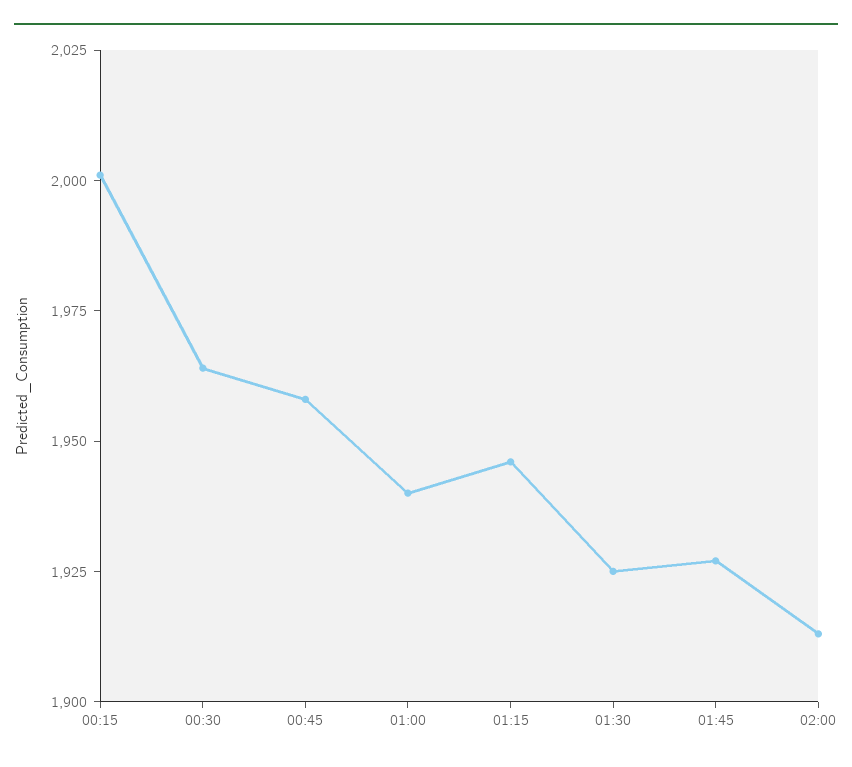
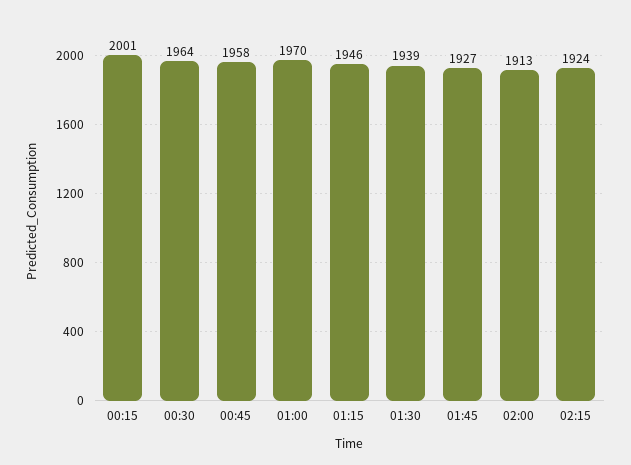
01:00: 1940 -> 1970
01:30: 1925 -> 1939
02:15: none -> 1924

